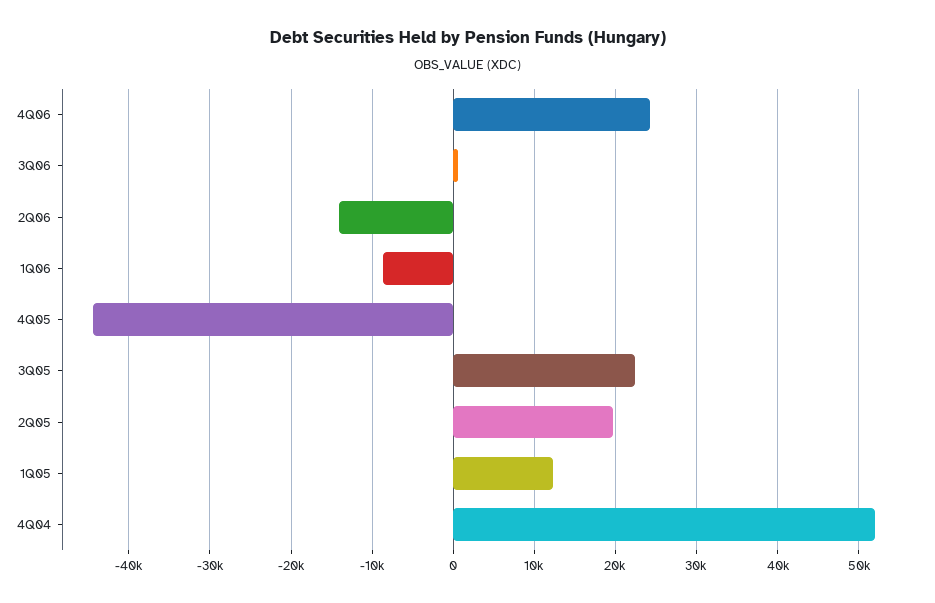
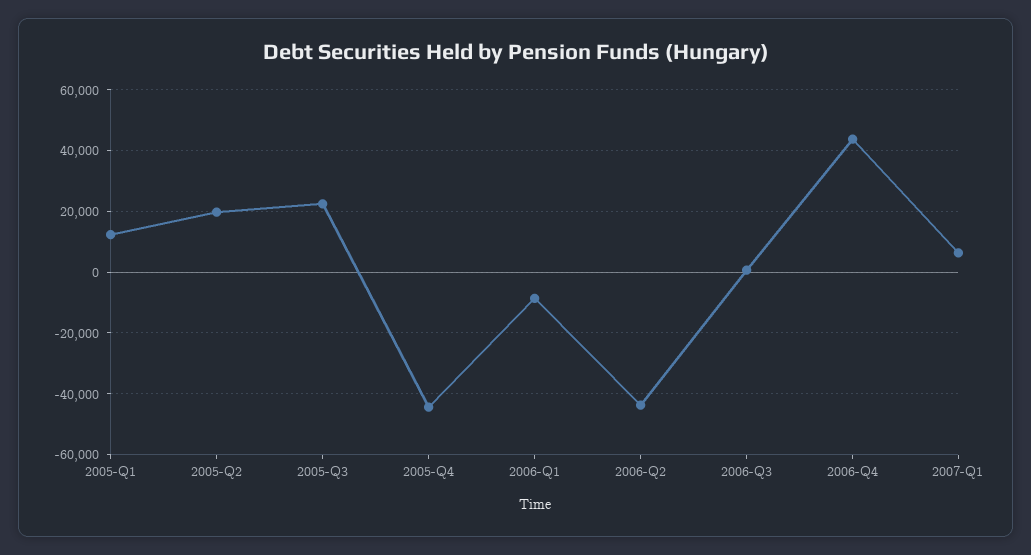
4Q06: 24000 -> 44000
2Q06: -14000 -> -44000
4Q04: 52000 -> none
2007-Q1: none -> 6000

